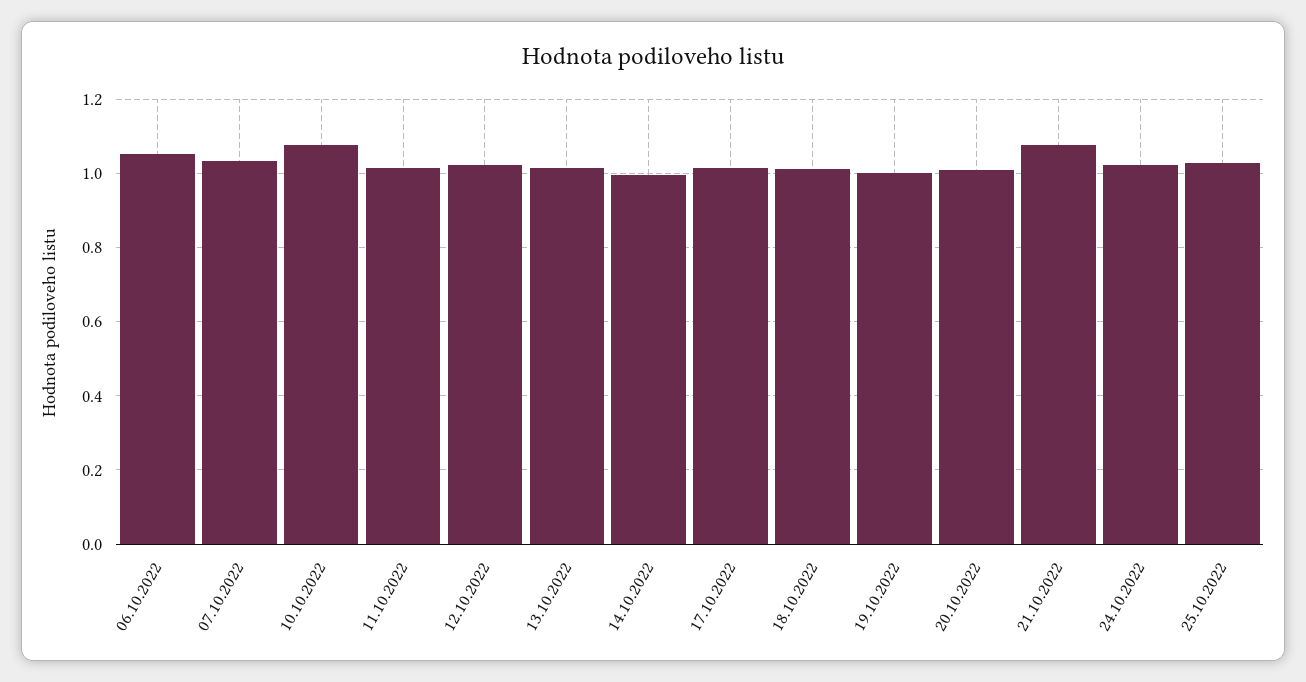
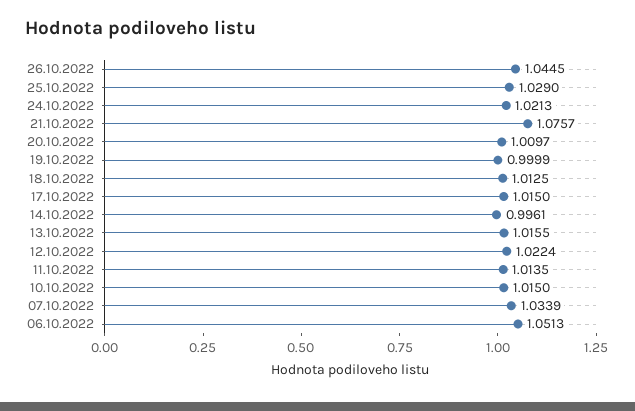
10.10.2022: 1.08 -> 1.015
26.10.2022: none -> 1.0445

